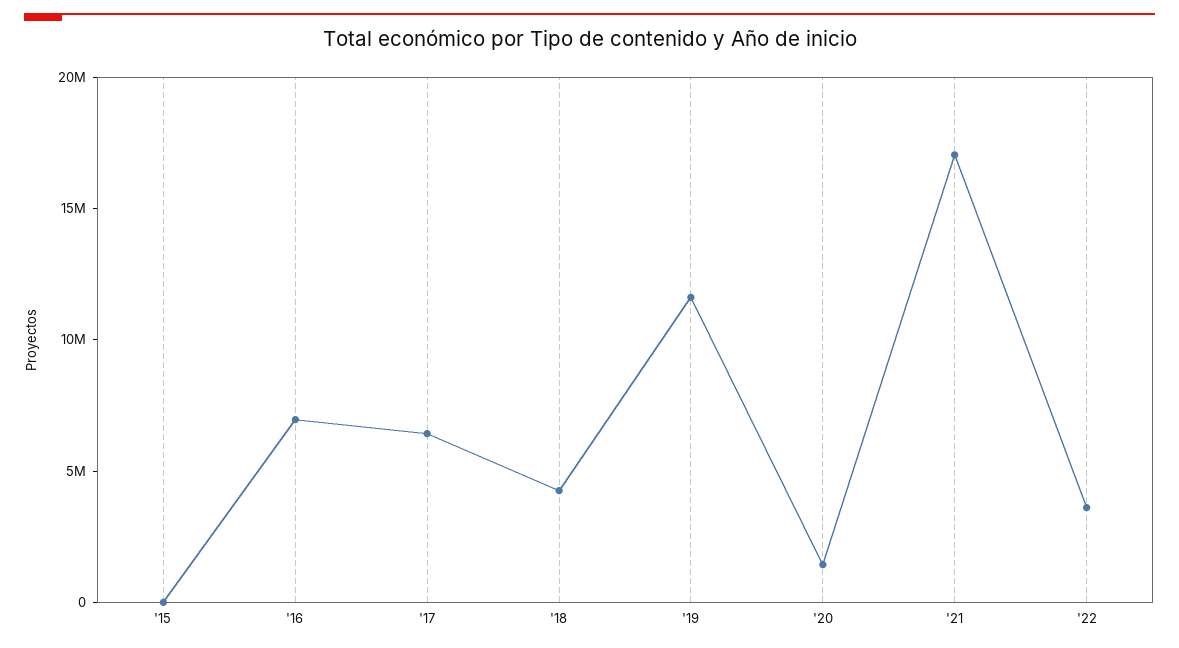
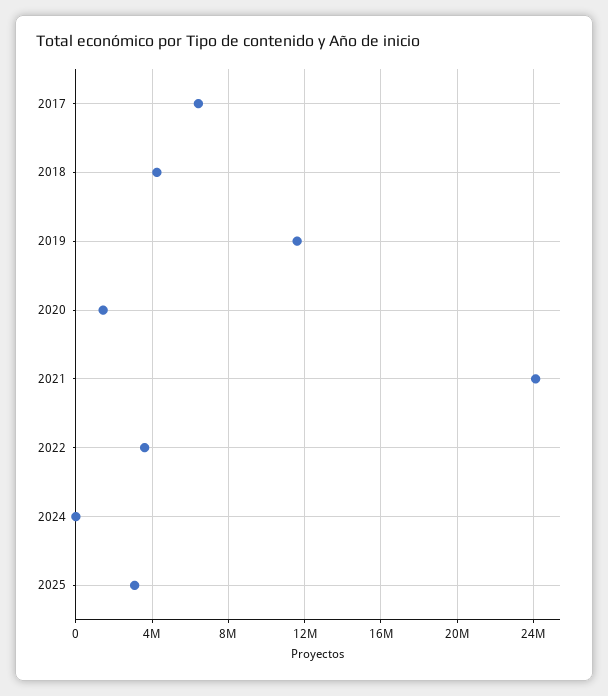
'15: 0 -> none
'16: 7000000 -> none
'21: 17000000 -> 24000000
2024: none -> 0
2025: none -> 3000000

